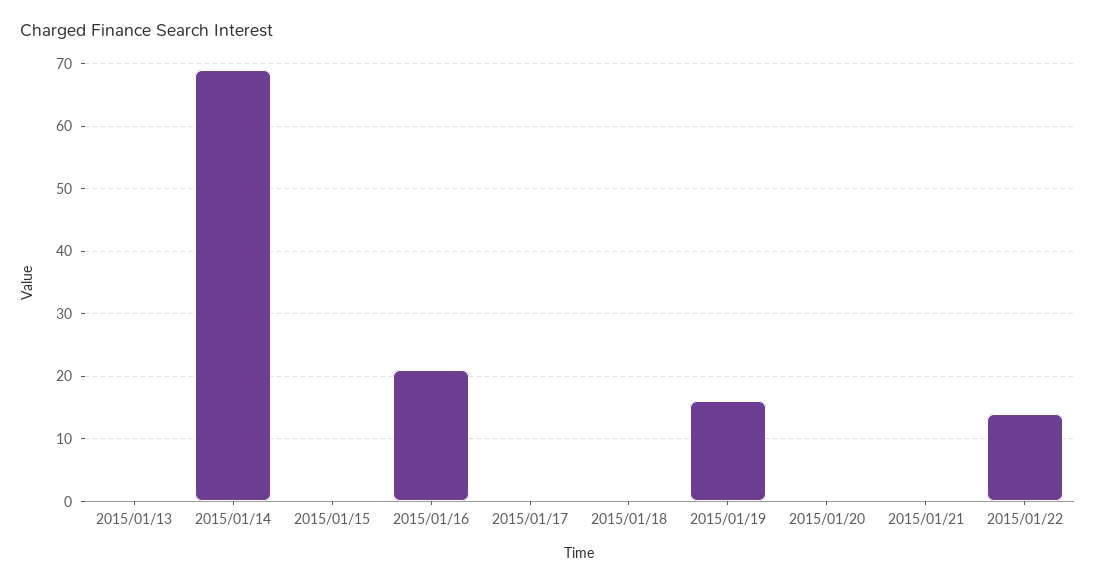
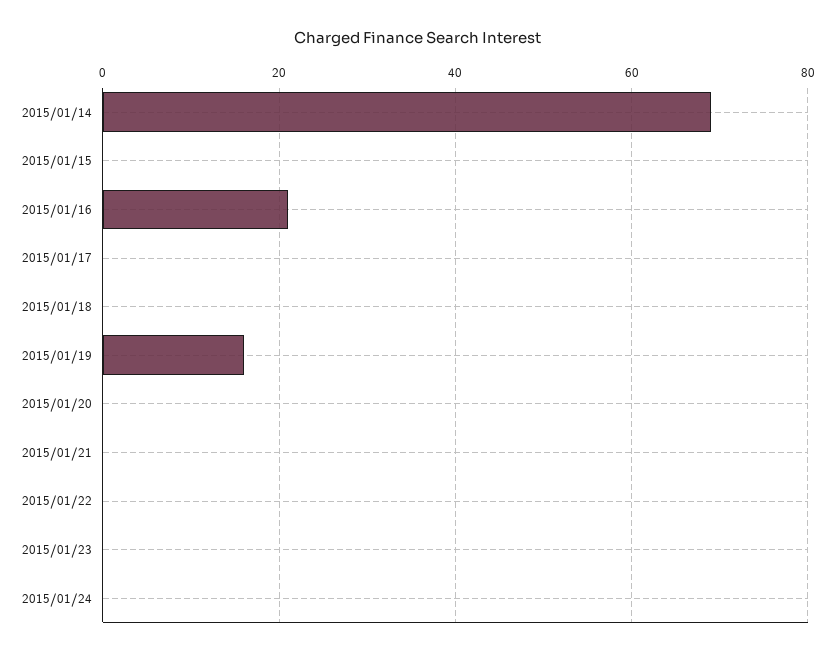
2015/01/13: 0 -> none
2015/01/22: 14 -> 0
2015/01/23: none -> 0
2015/01/24: none -> 0

